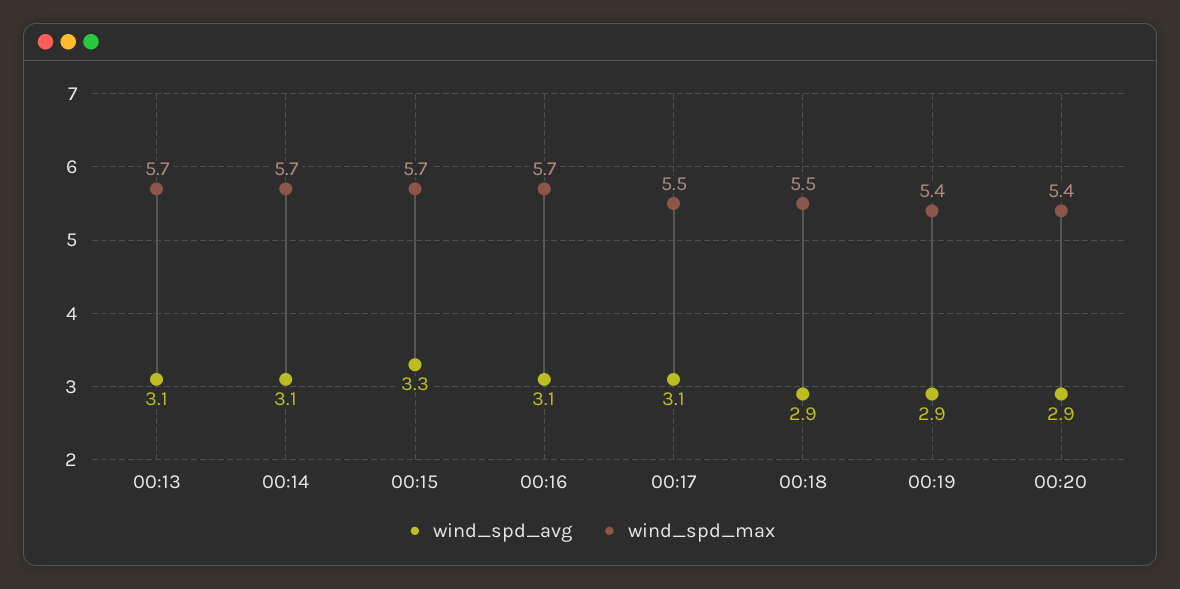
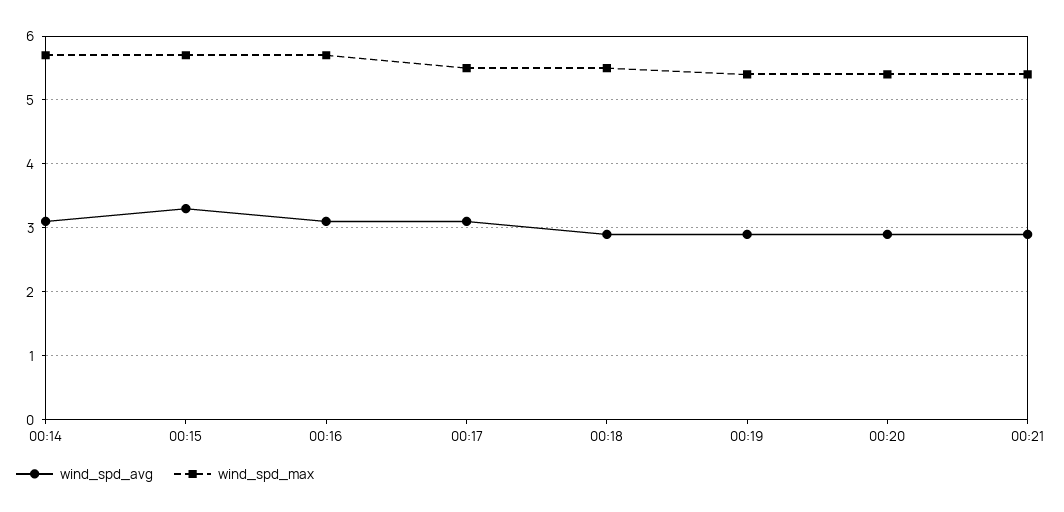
wind_spd_avg, 00:13: 3.1 -> none
wind_spd_max, 00:13: 5.7 -> none
wind_spd_avg, 00:21: none -> 2.9
wind_spd_max, 00:21: none -> 5.4

